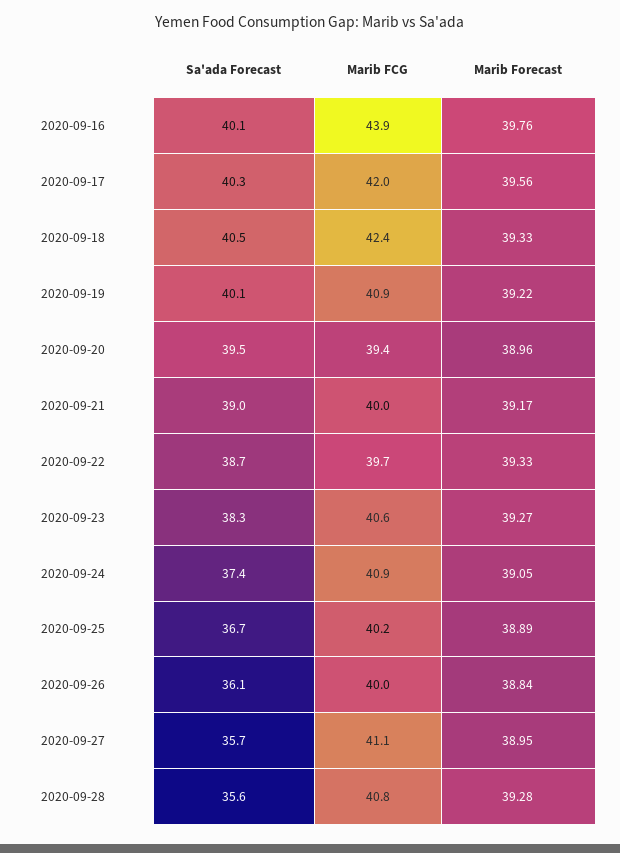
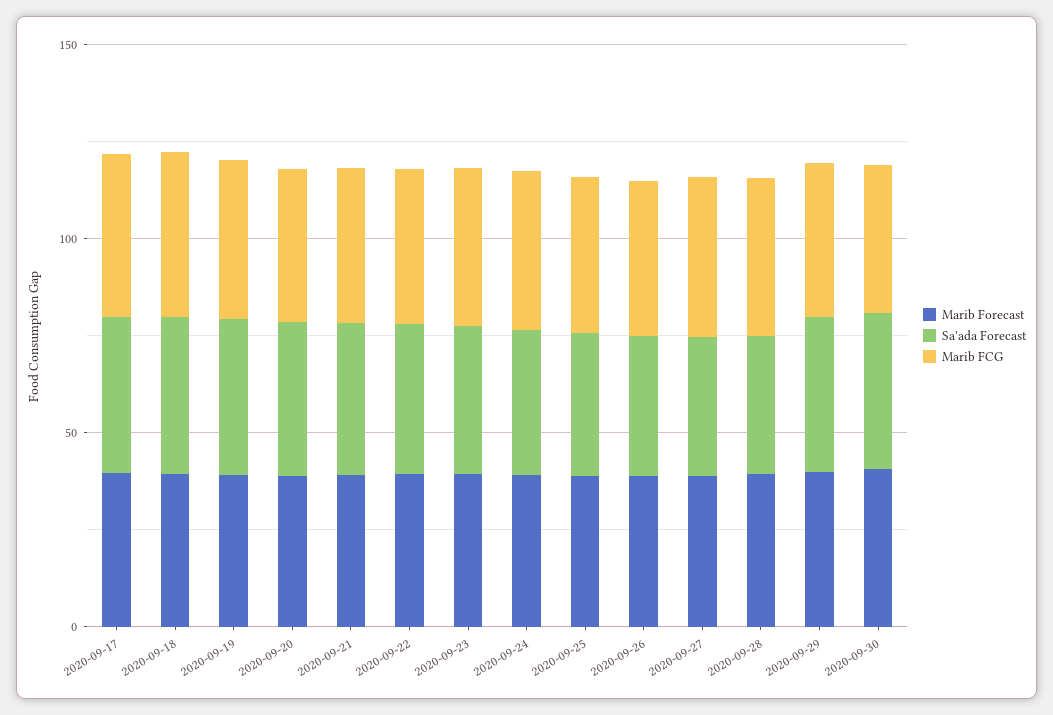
Sa'ada Forecast, 2020-09-16: 40.1 -> none
Marib FCG, 2020-09-16: 43.9 -> none
Marib Forecast, 2020-09-16: 39.76 -> none
Marib Forecast, 2020-09-29: none -> 40
Sa'ada Forecast, 2020-09-29: none -> 40
Marib FCG, 2020-09-29: none -> 40
Marib Forecast, 2020-09-30: none -> 40
Sa'ada Forecast, 2020-09-30: none -> 40
Marib FCG, 2020-09-30: none -> 40

